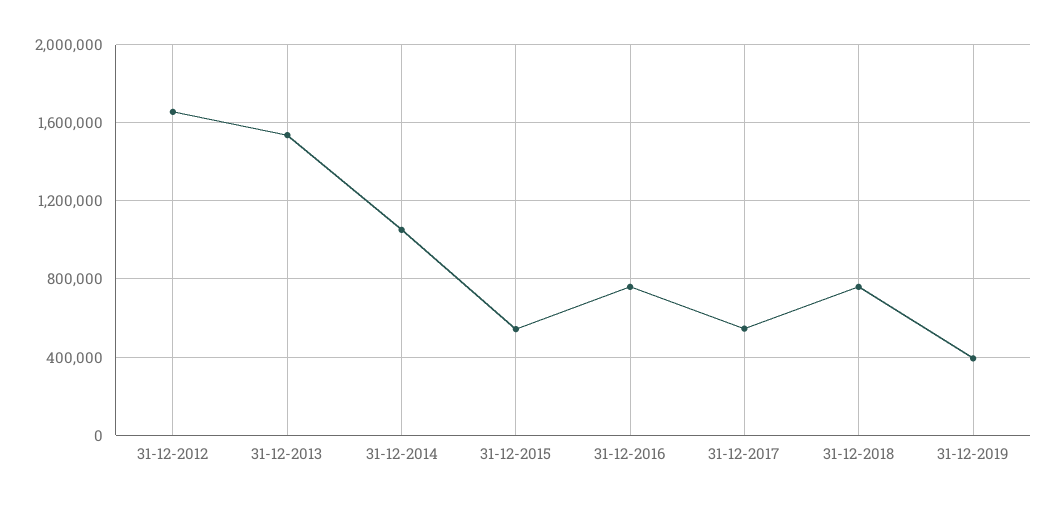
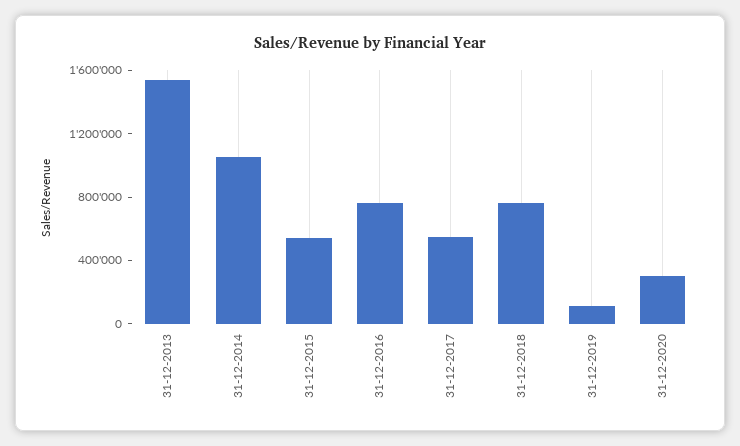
31-12-2012: 1650000 -> none
31-12-2019: 400000 -> 100000
31-12-2020: none -> 300000

